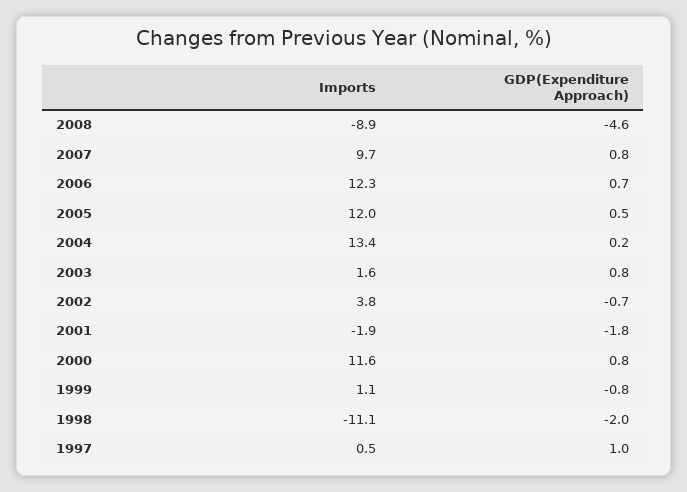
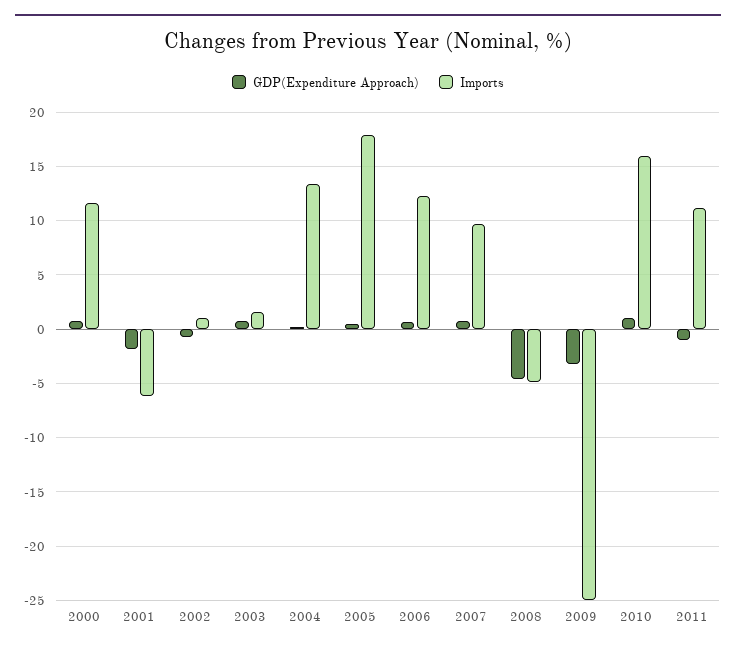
Imports, 2008: -8.9 -> -5
Imports, 2005: 12 -> 18
Imports, 2002: 3.8 -> 1
Imports, 2001: -1.9 -> -6
Imports, 1999: 1.1 -> none
GDP(Expenditure Approach), 1999: -0.8 -> none
Imports, 1998: -11.1 -> none
GDP(Expenditure Approach), 1998: -2 -> none
Imports, 1997: 0.5 -> none
GDP(Expenditure Approach), 1997: 1 -> none
GDP(Expenditure Approach), 2009: none -> -3
Imports, 2009: none -> -25
GDP(Expenditure Approach), 2010: none -> 1
Imports, 2010: none -> 16
GDP(Expenditure Approach), 2011: none -> -1
Imports, 2011: none -> 11

